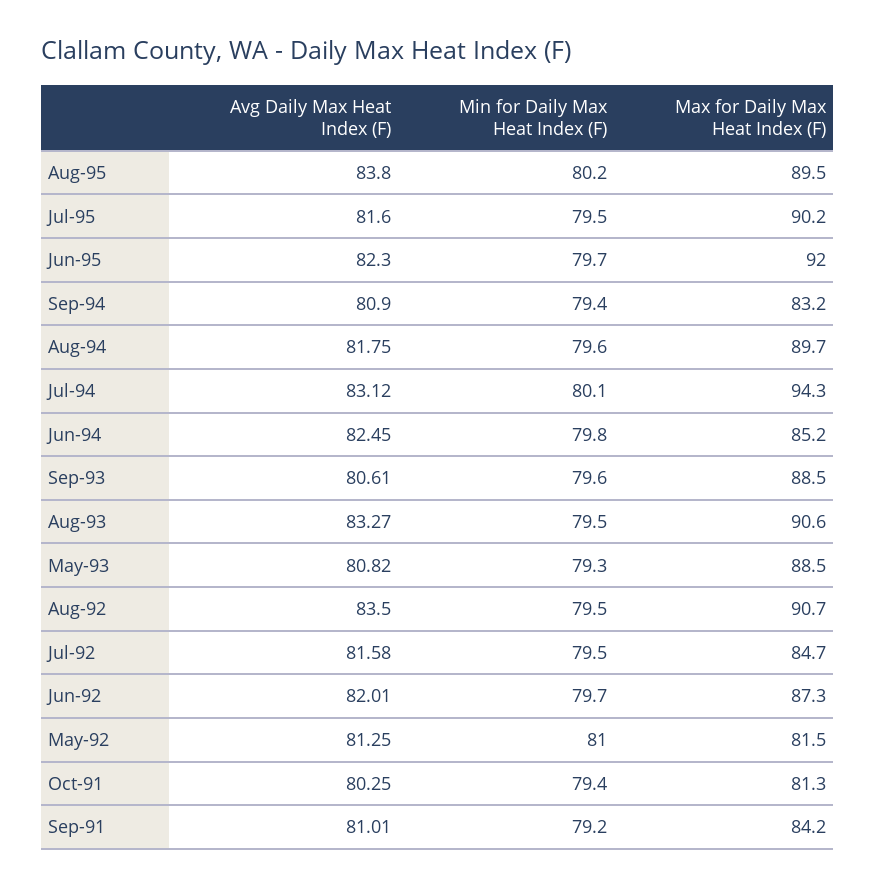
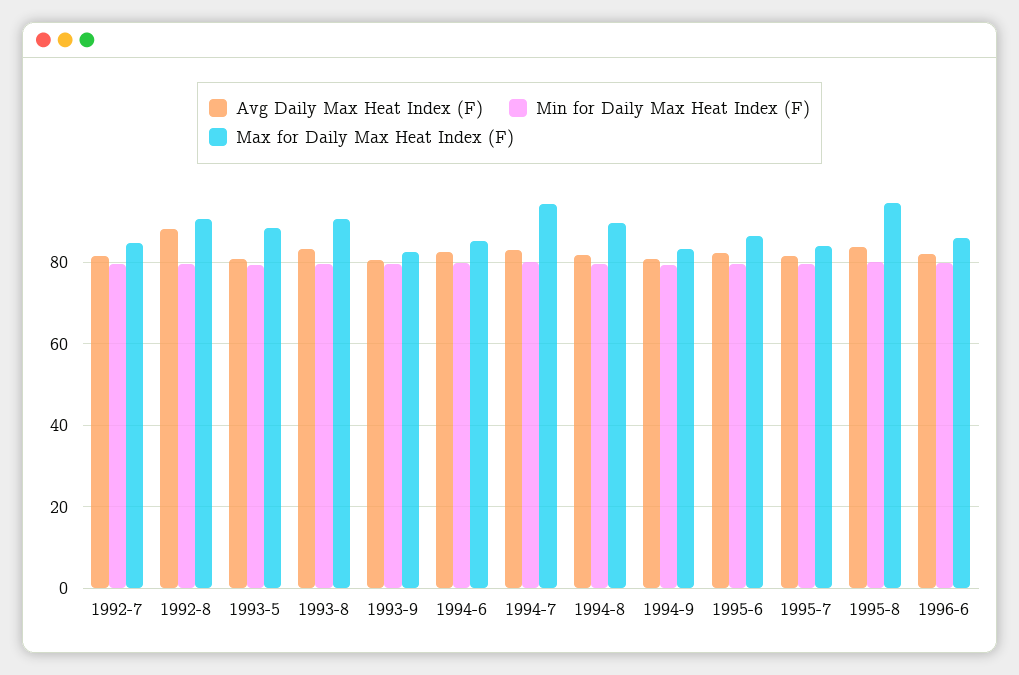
Max for Daily Max Heat Index (F), Aug-95: 89.5 -> 94
Max for Daily Max Heat Index (F), Jul-95: 90.2 -> 84
Max for Daily Max Heat Index (F), Jun-95: 92 -> 86
Max for Daily Max Heat Index (F), Sep-93: 88.5 -> 82
Avg Daily Max Heat Index (F), Aug-92: 83.5 -> 88
Avg Daily Max Heat Index (F), Jun-92: 82.01 -> none
Min for Daily Max Heat Index (F), Jun-92: 79.7 -> none
Max for Daily Max Heat Index (F), Jun-92: 87.3 -> none
Avg Daily Max Heat Index (F), May-92: 81.25 -> none
Min for Daily Max Heat Index (F), May-92: 81 -> none
Max for Daily Max Heat Index (F), May-92: 81.5 -> none
Avg Daily Max Heat Index (F), Oct-91: 80.25 -> none
Min for Daily Max Heat Index (F), Oct-91: 79.4 -> none
Max for Daily Max Heat Index (F), Oct-91: 81.3 -> none
Avg Daily Max Heat Index (F), Sep-91: 81.01 -> none
Min for Daily Max Heat Index (F), Sep-91: 79.2 -> none
Max for Daily Max Heat Index (F), Sep-91: 84.2 -> none
Avg Daily Max Heat Index (F), 1996-6: none -> 82
Min for Daily Max Heat Index (F), 1996-6: none -> 80
Max for Daily Max Heat Index (F), 1996-6: none -> 86

